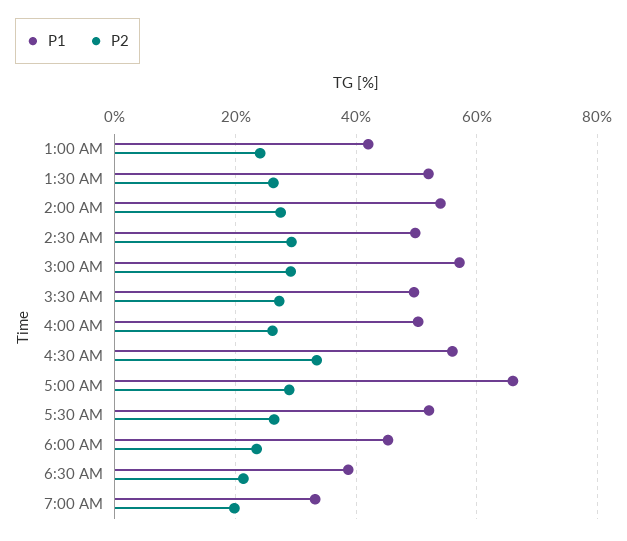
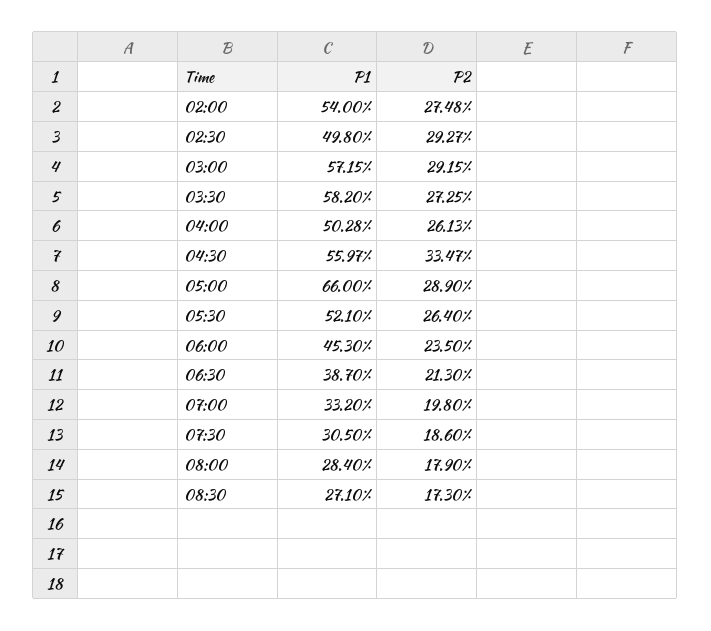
P1, 1:00 AM: 42 -> none
P2, 1:00 AM: 24 -> none
P1, 1:30 AM: 52 -> none
P2, 1:30 AM: 26 -> none
P1, 3:30 AM: 50 -> 58.2
P1, 07:30: none -> 30.5
P2, 07:30: none -> 18.6
P1, 08:00: none -> 28.4
P2, 08:00: none -> 17.9
P1, 08:30: none -> 27.1
P2, 08:30: none -> 17.3

